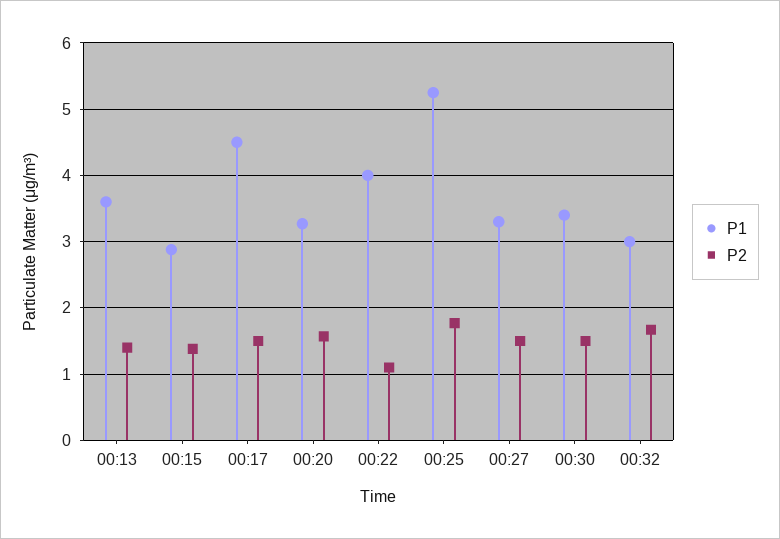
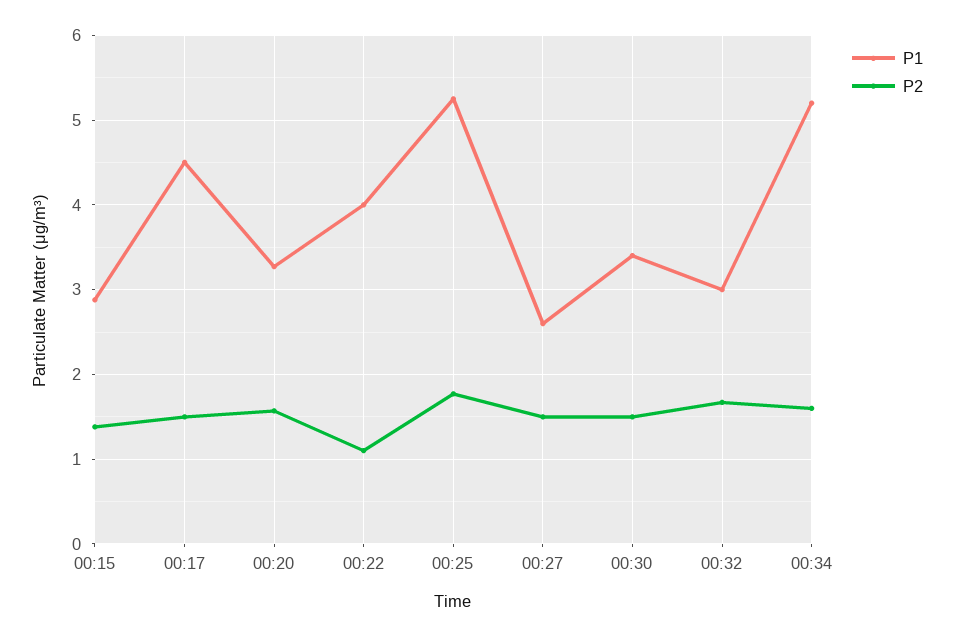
P1, 00:13: 3.6 -> none
P2, 00:13: 1.4 -> none
P1, 00:27: 3.3 -> 2.6
P1, 00:34: none -> 5.2
P2, 00:34: none -> 1.6

